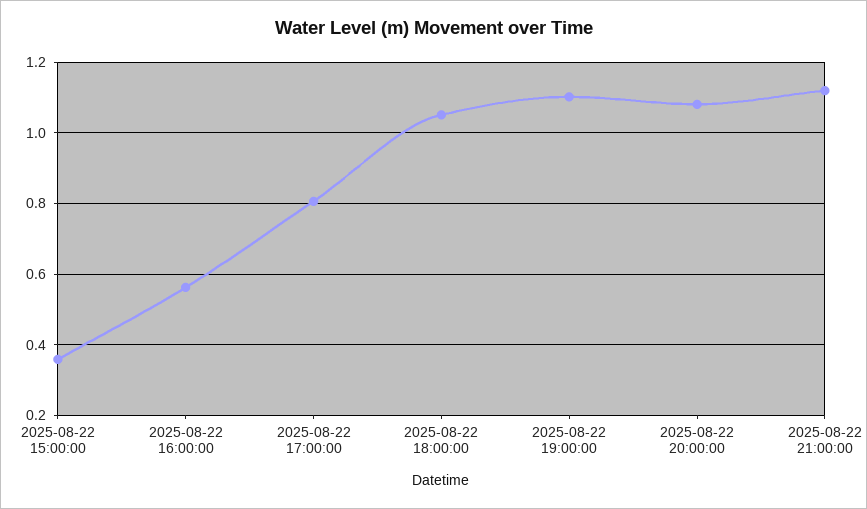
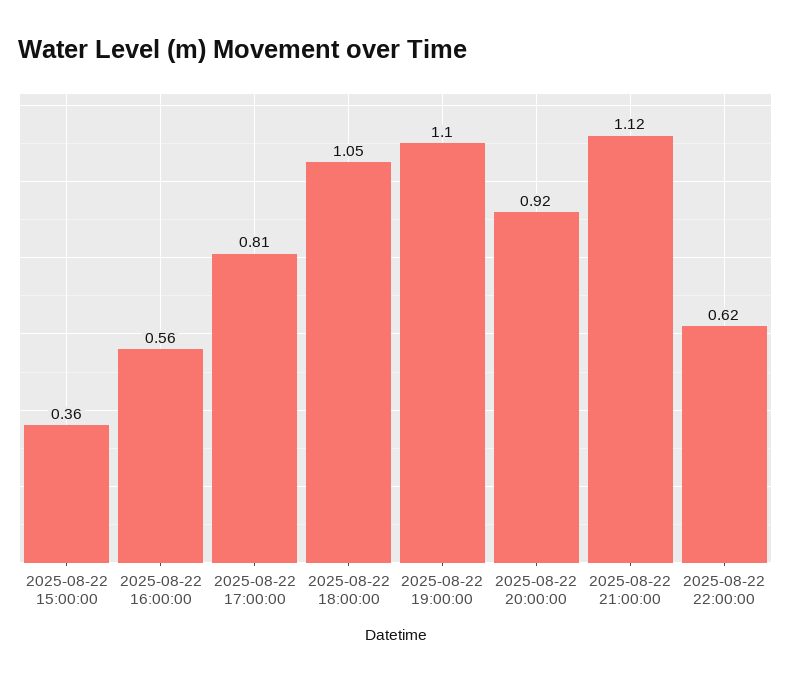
2025-08-22 20:00:00: 1.08 -> 0.92
2025-08-22 22:00:00: none -> 0.62

